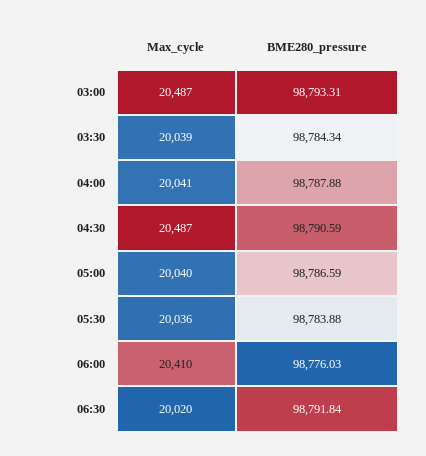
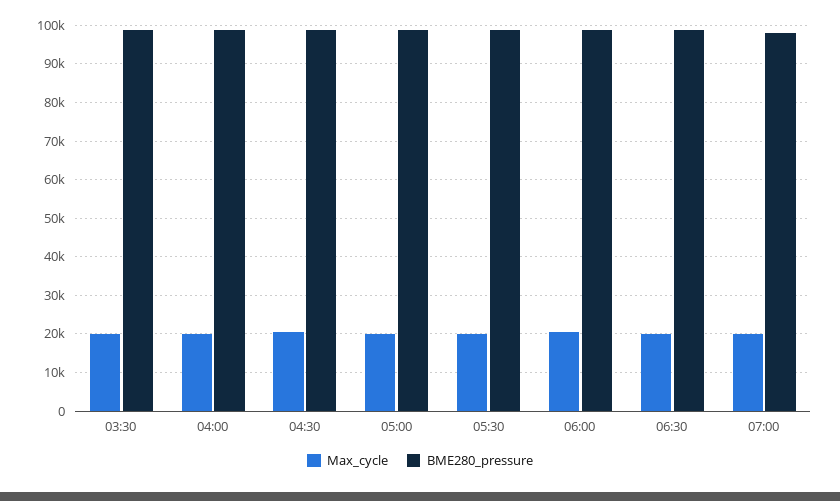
Max_cycle, 03:00: 20487 -> none
BME280_pressure, 03:00: 98793.31 -> none
Max_cycle, 07:00: none -> 20000
BME280_pressure, 07:00: none -> 98000

